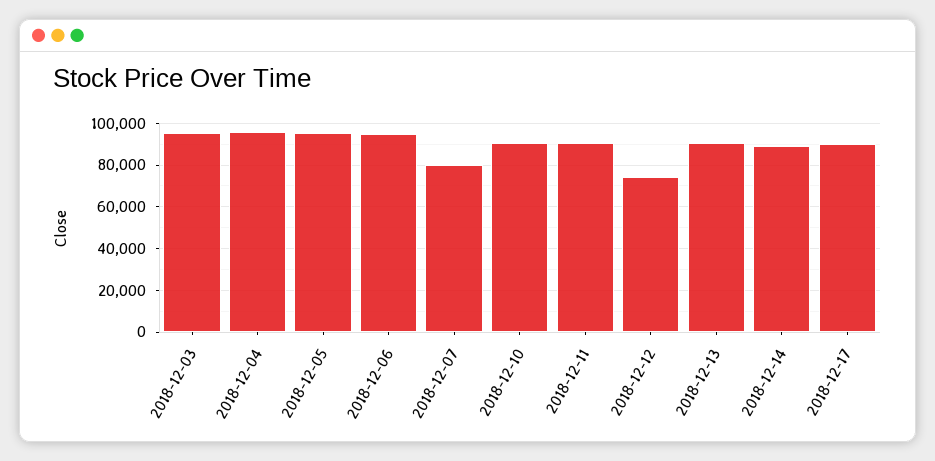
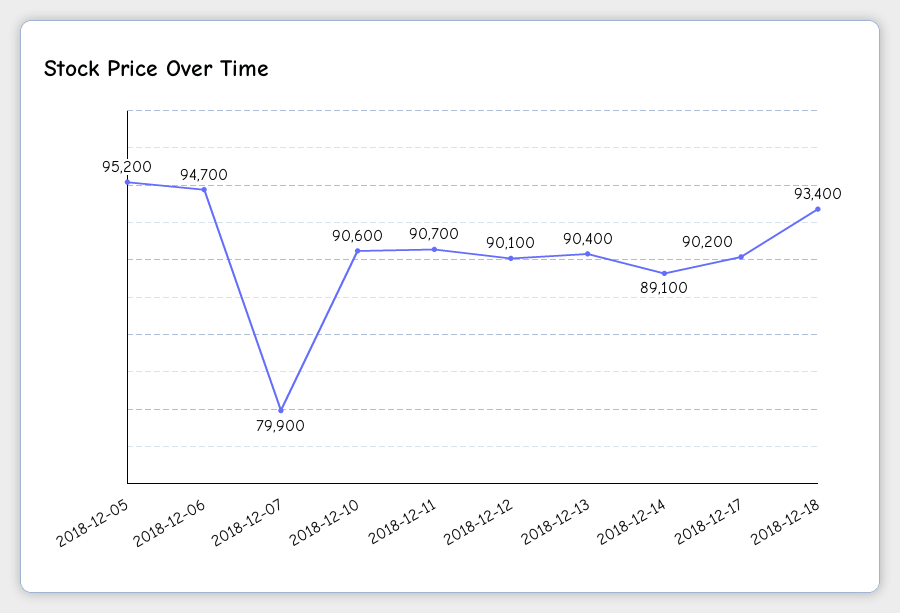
2018-12-03: 95000 -> none
2018-12-04: 95000 -> none
2018-12-12: 75000 -> 90100
2018-12-18: none -> 93400

